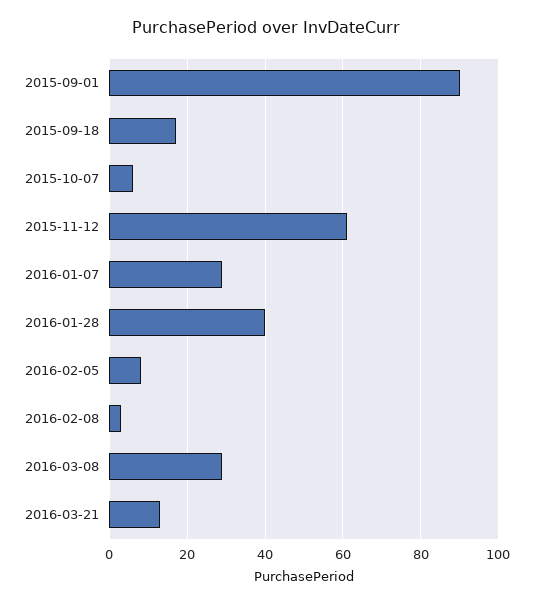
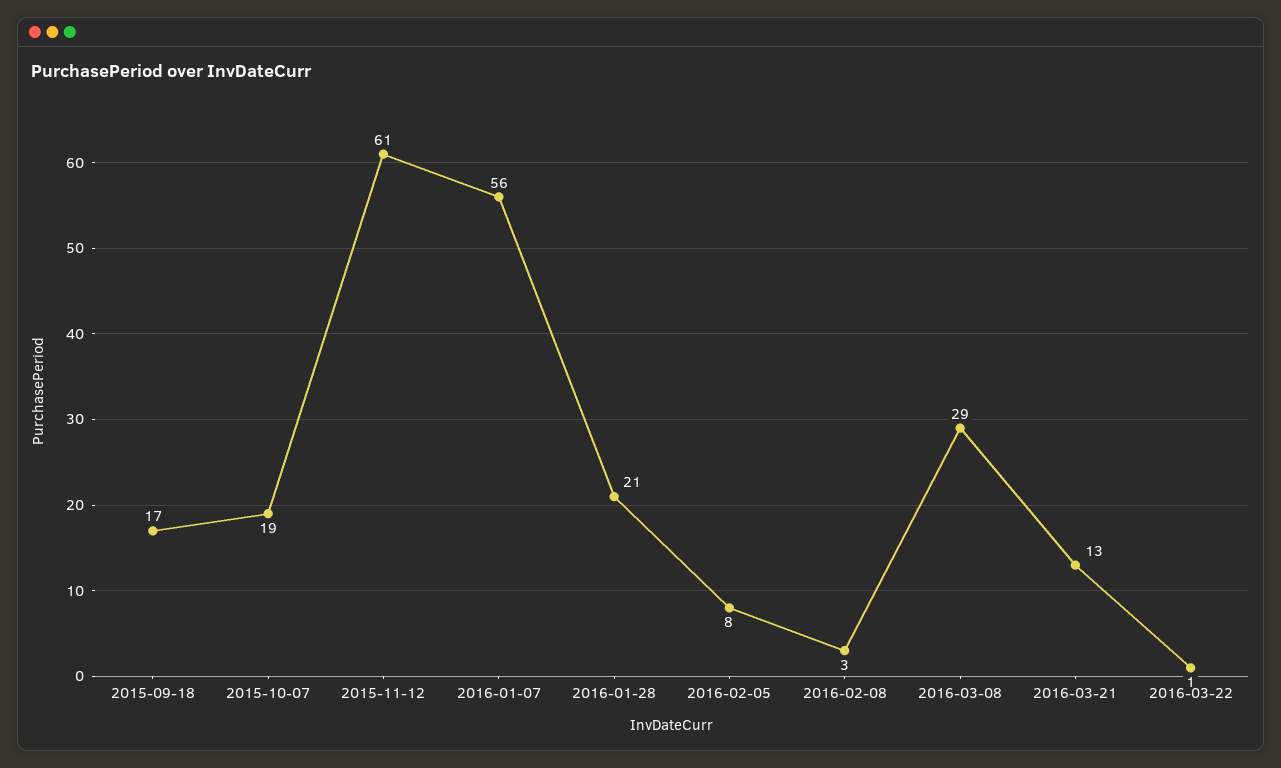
2015-09-01: 90 -> none
2015-10-07: 5 -> 19
2016-01-07: 30 -> 56
2016-01-28: 40 -> 21
2016-03-22: none -> 1

